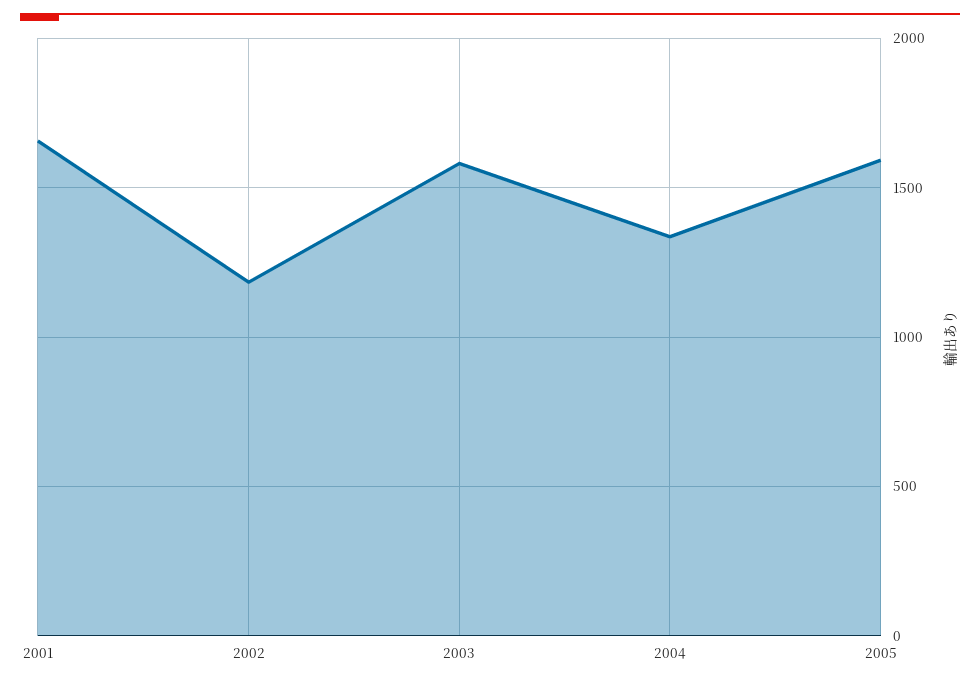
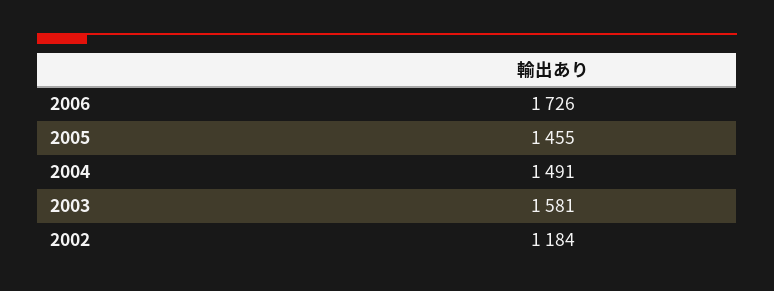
2001: 1650 -> none
2004: 1350 -> 1491
2005: 1600 -> 1455
2006: none -> 1726

